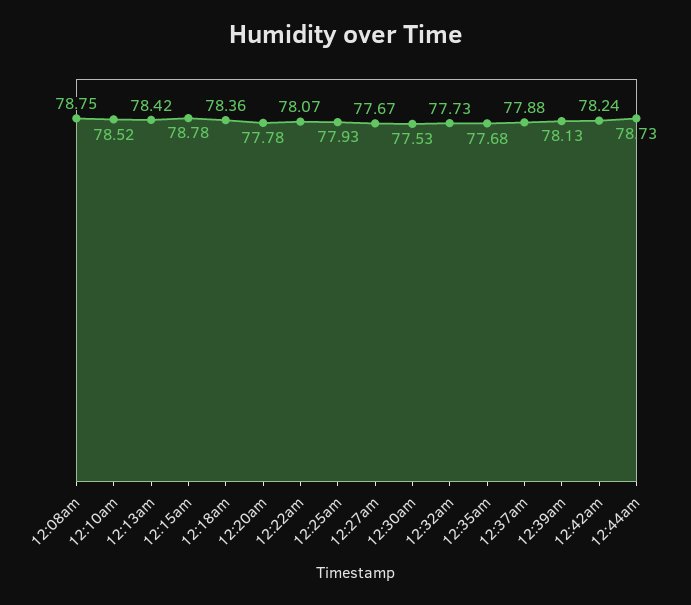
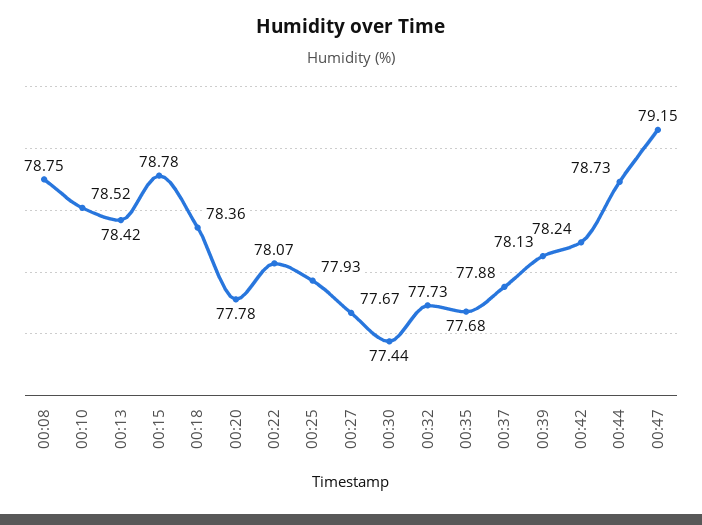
12:30am: 77.53 -> 77.44
00:47: none -> 79.15

